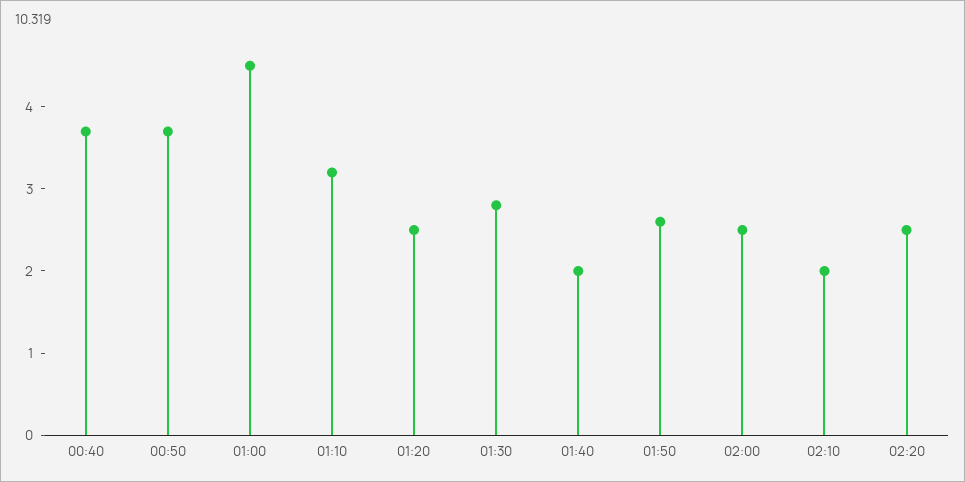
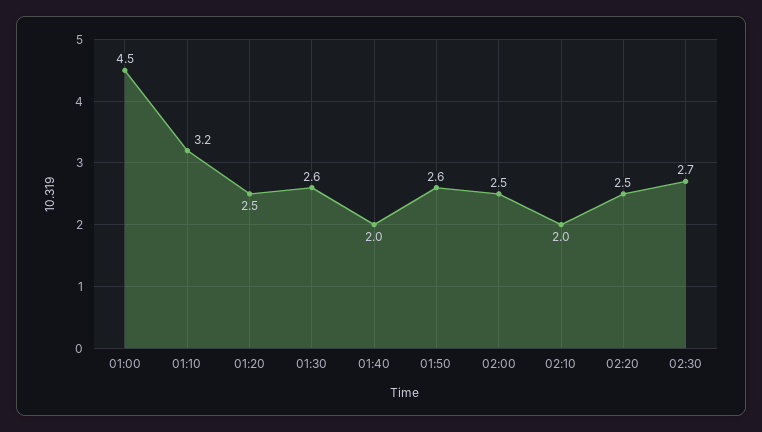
00:40: 3.7 -> none
00:50: 3.7 -> none
01:30: 2.8 -> 2.6
02:30: none -> 2.7

